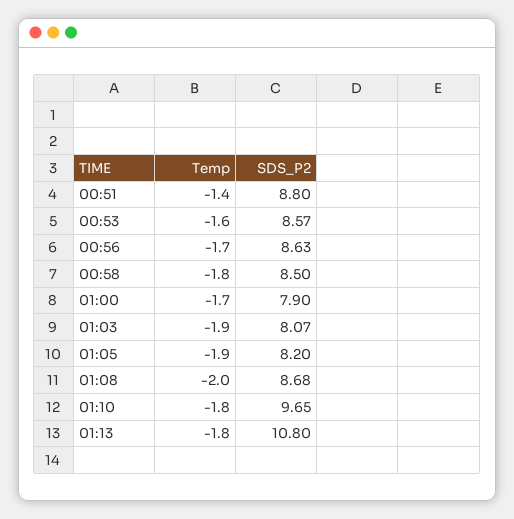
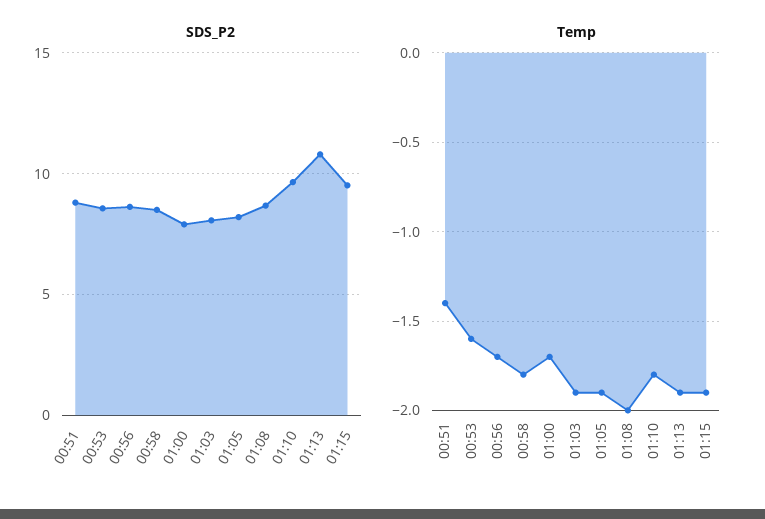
Temp, 01:13: -1.8 -> -1.9
SDS_P2, 01:15: none -> 9.5
Temp, 01:15: none -> -1.9

